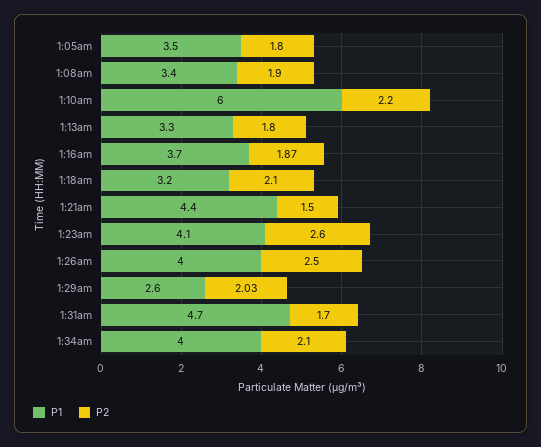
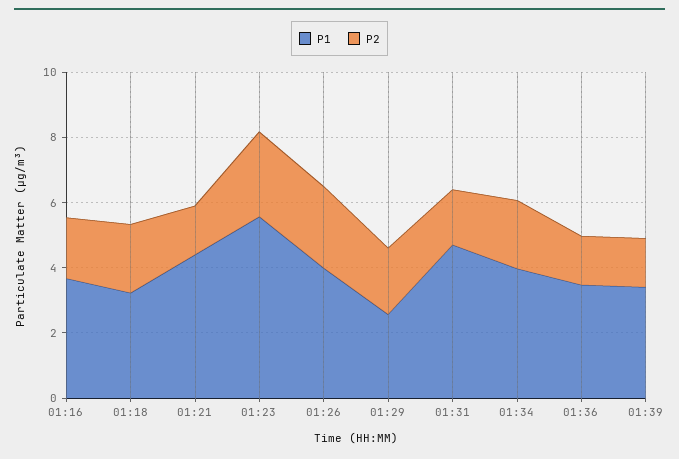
P1, 1:05am: 3.5 -> none
P2, 1:05am: 1.8 -> none
P1, 1:08am: 3.4 -> none
P2, 1:08am: 1.9 -> none
P1, 1:10am: 6 -> none
P2, 1:10am: 2.2 -> none
P1, 1:13am: 3.3 -> none
P2, 1:13am: 1.8 -> none
P1, 1:23am: 4.1 -> 5.5
P1, 01:36: none -> 3.5
P2, 01:36: none -> 1.5
P1, 01:39: none -> 3.5
P2, 01:39: none -> 1.5

